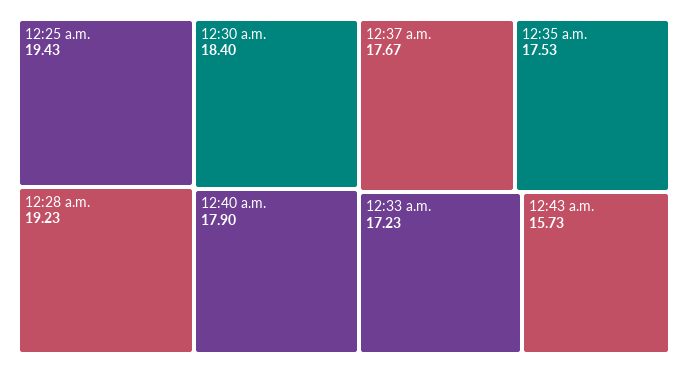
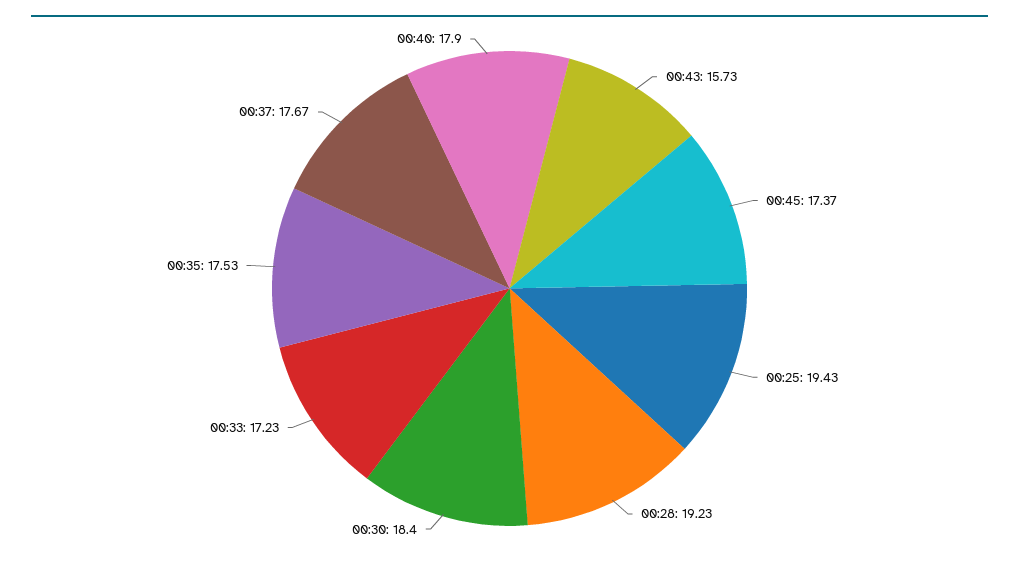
00:45: none -> 17.37

